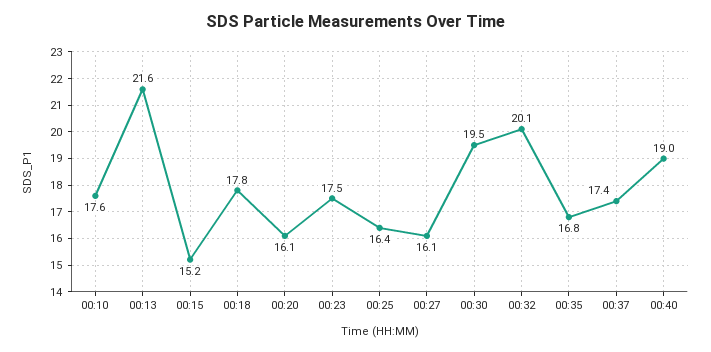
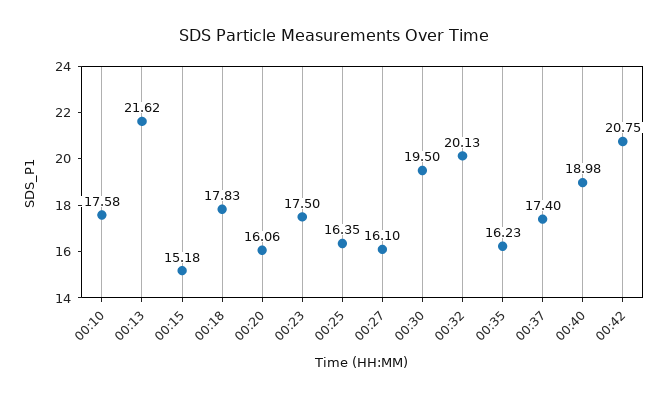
00:35: 16.8 -> 16.23
00:42: none -> 20.75

